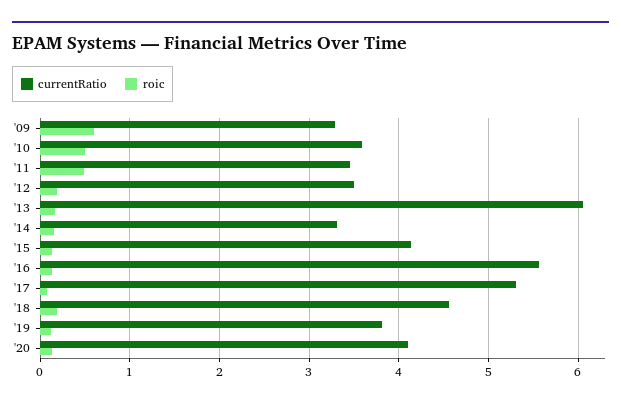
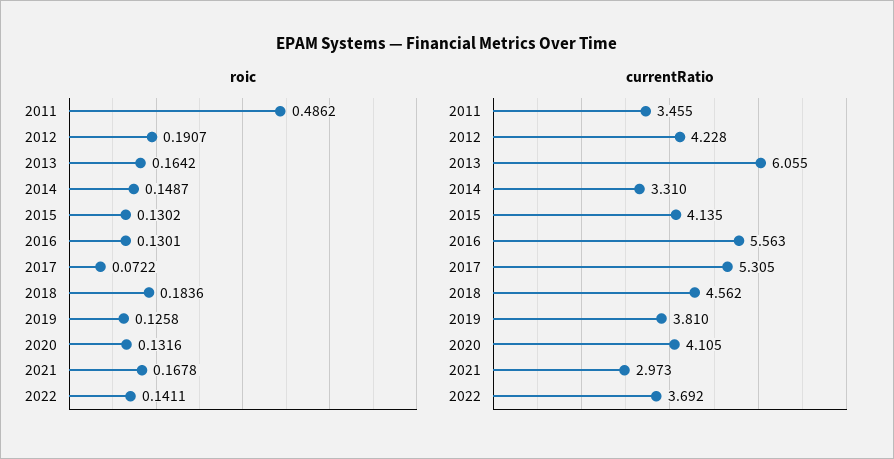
currentRatio, '09: 3.3 -> none
roic, '09: 0.6 -> none
currentRatio, '10: 3.6 -> none
roic, '10: 0.5 -> none
currentRatio, '12: 3.5 -> 4.228
roic, 2021: none -> 0.1678
roic, 2022: none -> 0.1411
currentRatio, 2021: none -> 2.973
currentRatio, 2022: none -> 3.692

